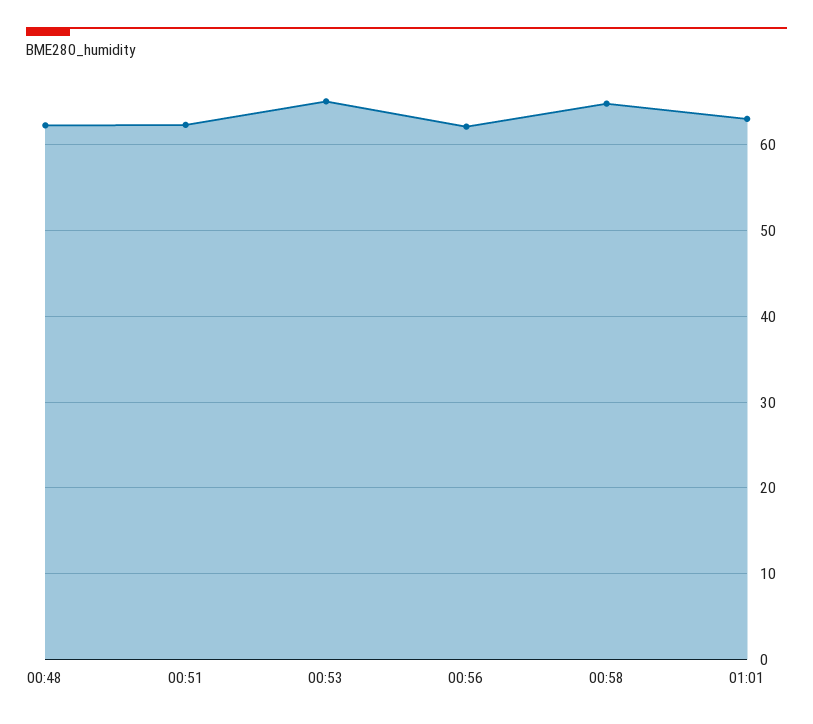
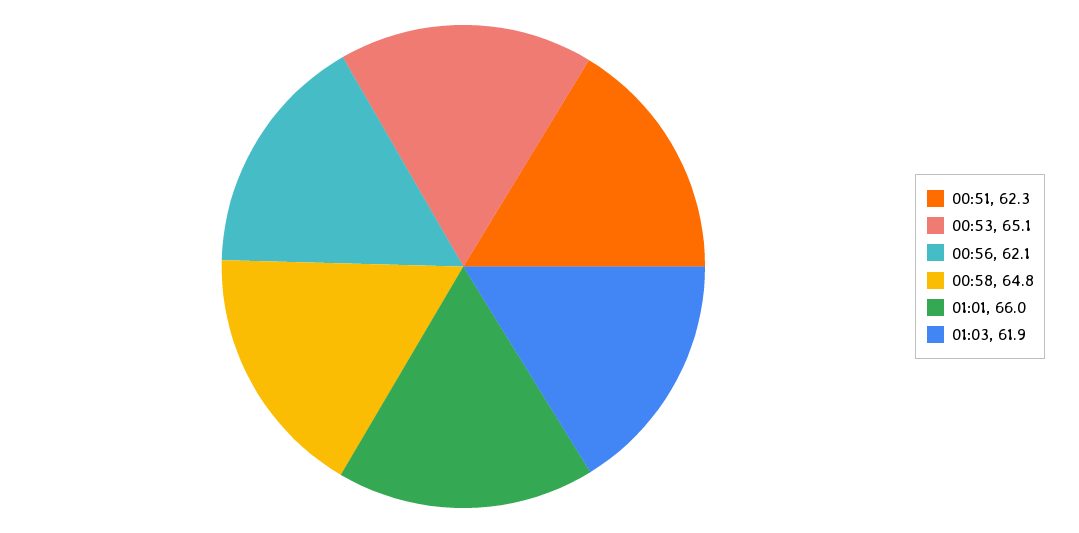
00:48: 62 -> none
01:01: 63 -> 66
01:03: none -> 61.9

